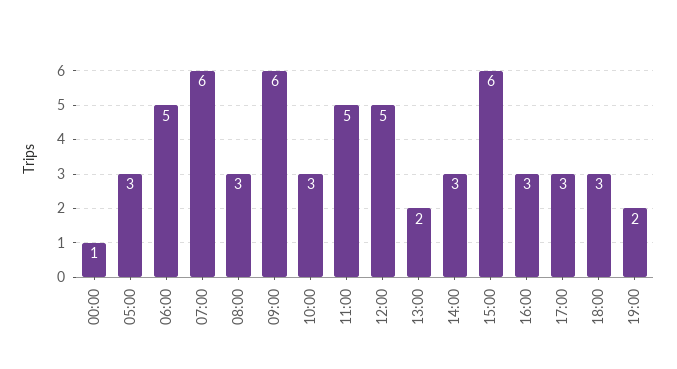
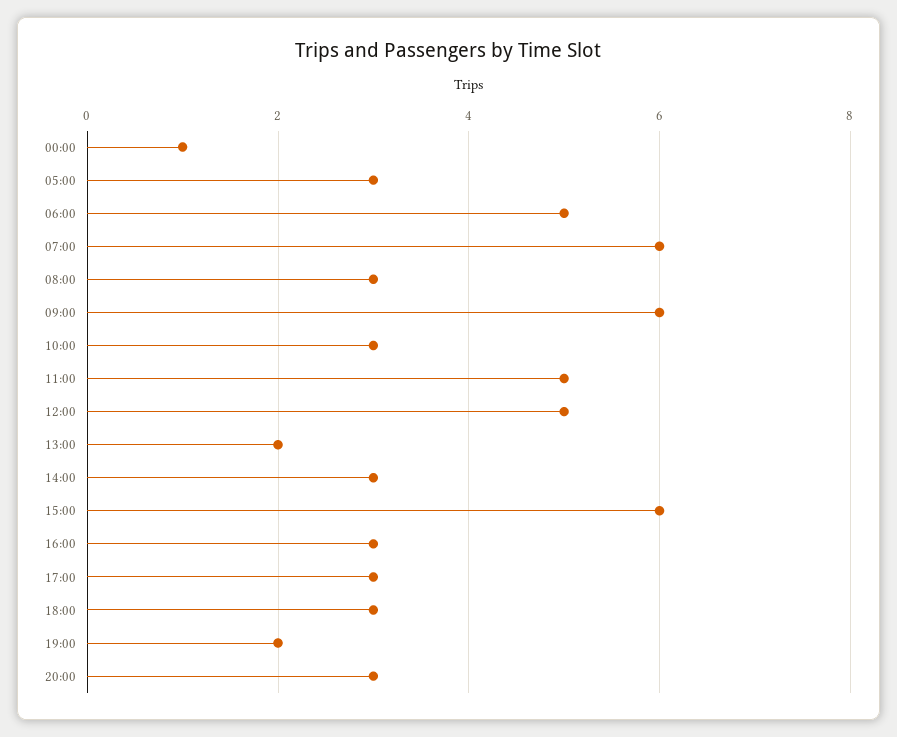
20:00: none -> 3

